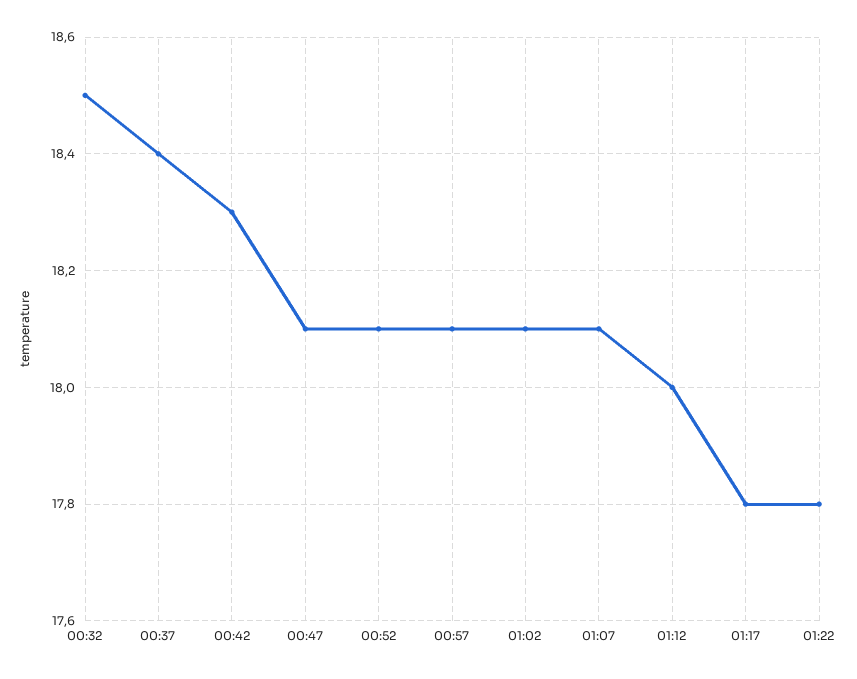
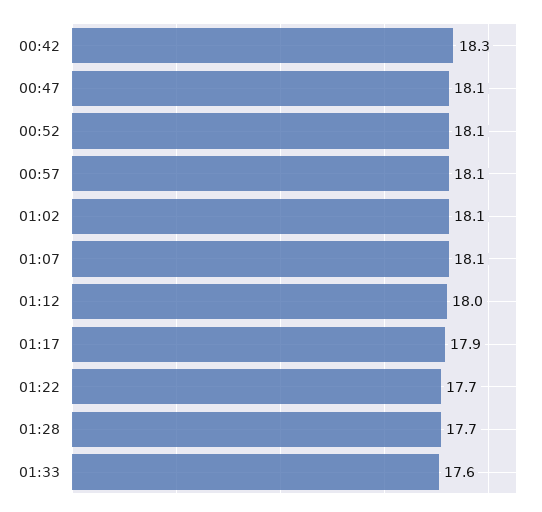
00:32: 18.5 -> none
00:37: 18.4 -> none
01:17: 17.8 -> 17.9
01:22: 17.8 -> 17.7
01:28: none -> 17.7
01:33: none -> 17.6

